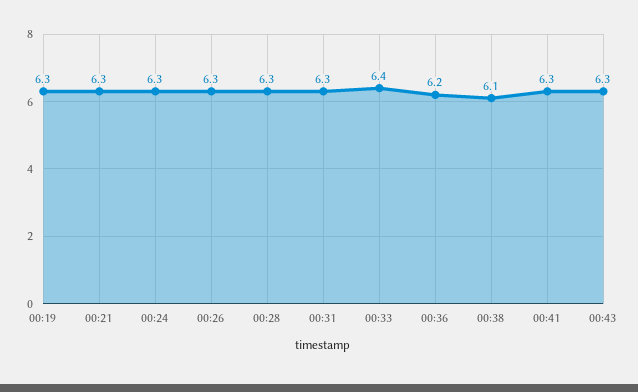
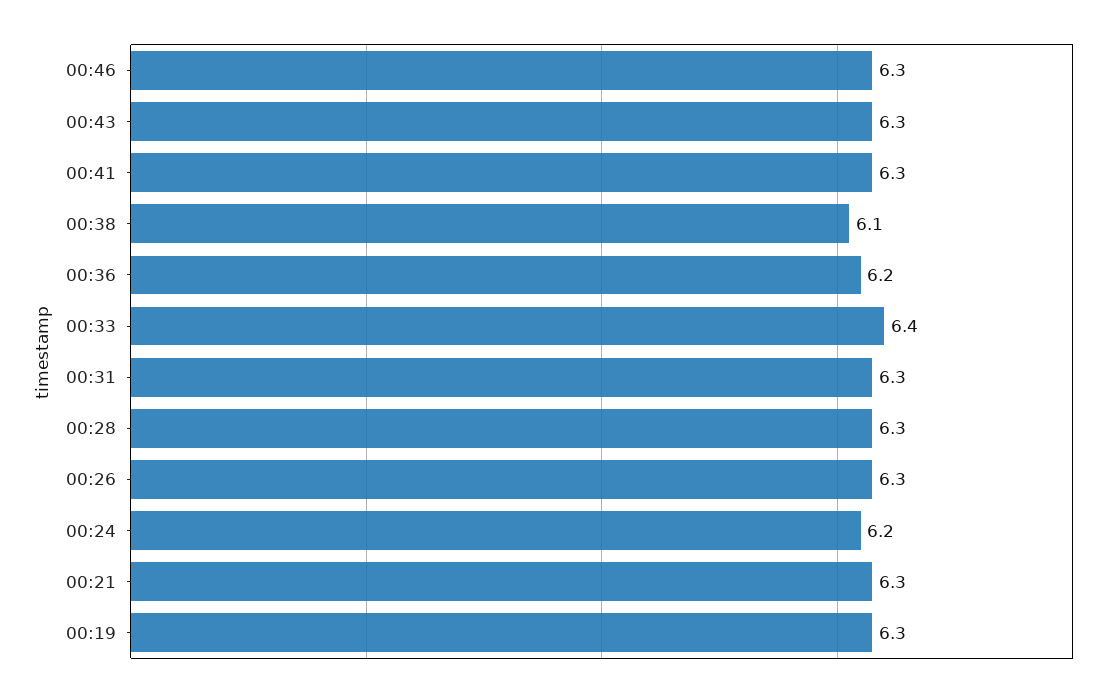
00:24: 6.3 -> 6.2
00:46: none -> 6.3

